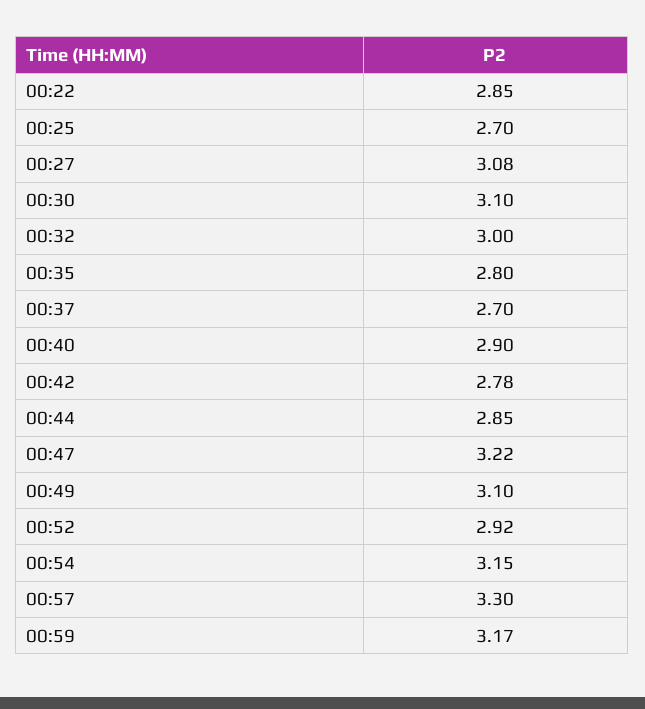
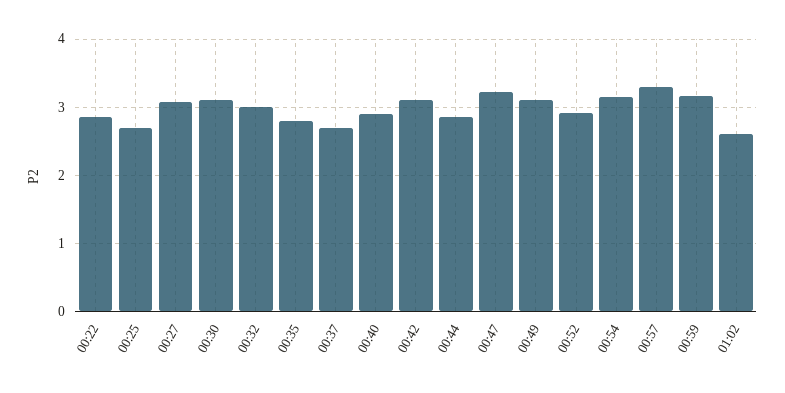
00:42: 2.78 -> 3.1
01:02: none -> 2.6

